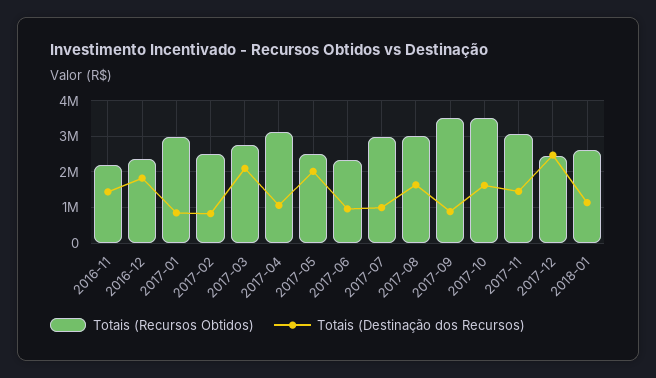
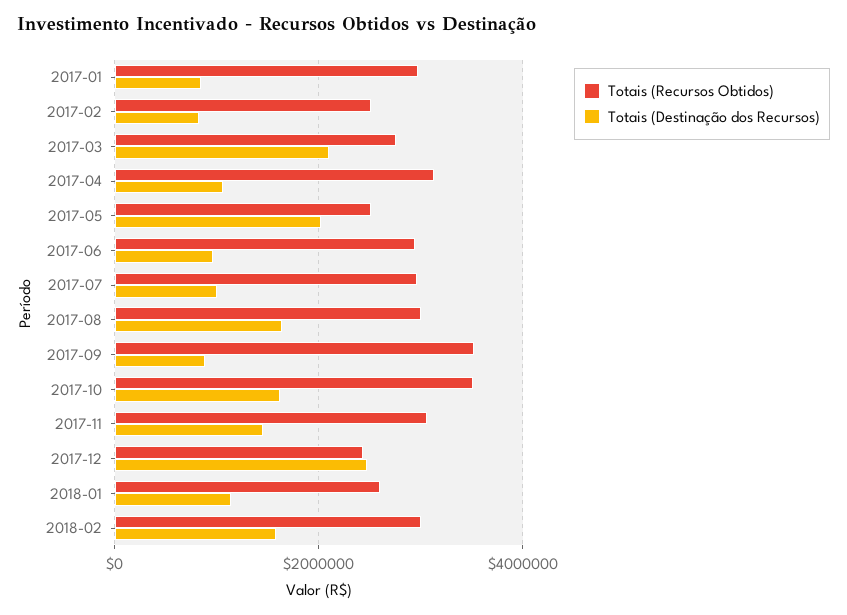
Totais (Recursos Obtidos), 2016-11: 2200000 -> none
Totais (Destinação dos Recursos), 2016-11: 1400000 -> none
Totais (Recursos Obtidos), 2016-12: 2400000 -> none
Totais (Destinação dos Recursos), 2016-12: 1800000 -> none
Totais (Recursos Obtidos), 2017-06: 2400000 -> 3000000
Totais (Recursos Obtidos), 2018-02: none -> 3000000
Totais (Destinação dos Recursos), 2018-02: none -> 1600000

